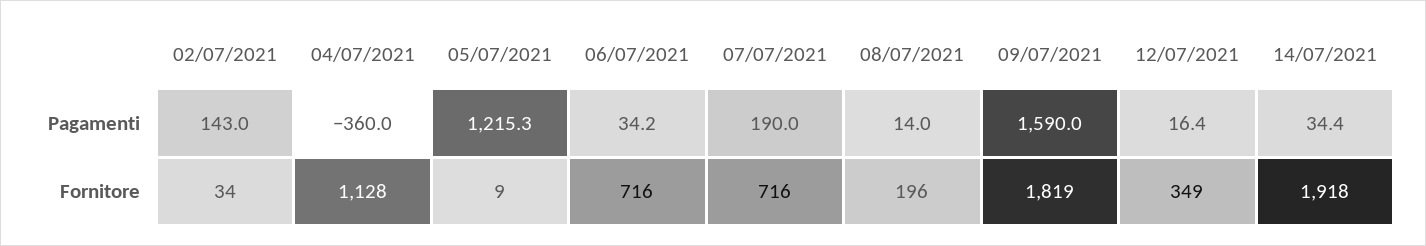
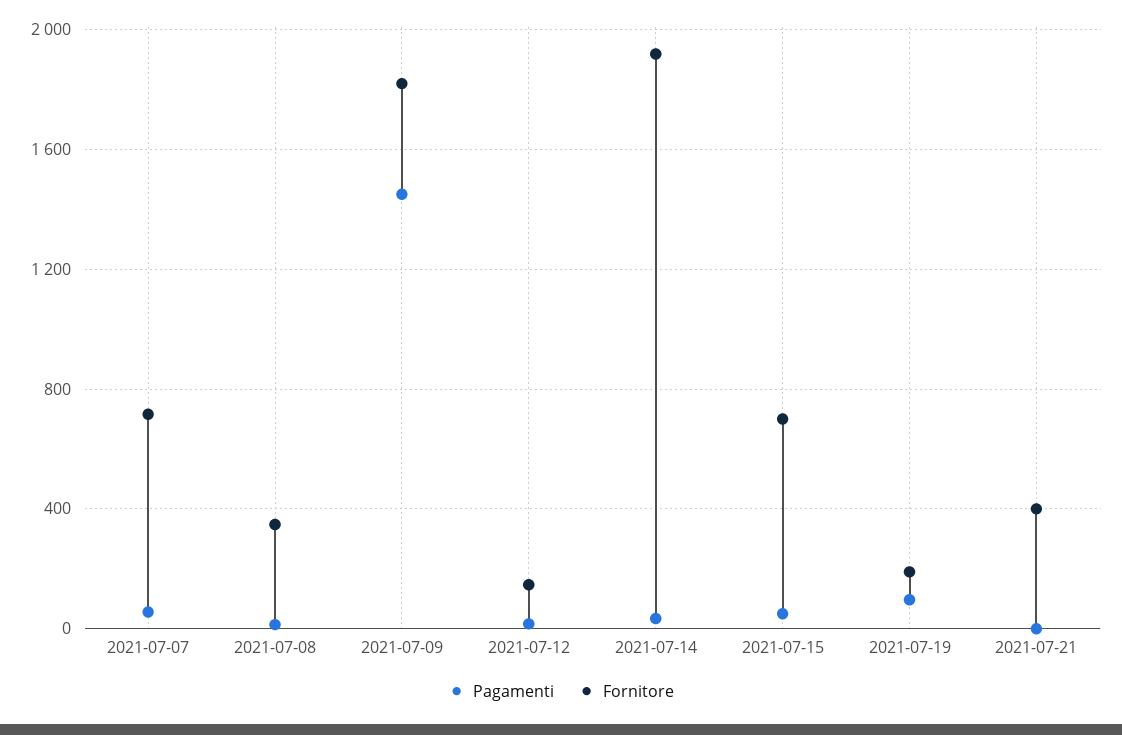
Pagamenti, 02/07/2021: 143 -> none
Pagamenti, 04/07/2021: -360 -> none
Pagamenti, 05/07/2021: 1215.3 -> none
Pagamenti, 06/07/2021: 34.2 -> none
Pagamenti, 07/07/2021: 190 -> 50
Pagamenti, 09/07/2021: 1590 -> 1450
Fornitore, 02/07/2021: 34 -> none
Fornitore, 04/07/2021: 1128 -> none
Fornitore, 05/07/2021: 9 -> none
Fornitore, 06/07/2021: 716 -> none
Fornitore, 08/07/2021: 196 -> 350
Fornitore, 12/07/2021: 349 -> 150
Pagamenti, 2021-07-15: none -> 50
Fornitore, 2021-07-15: none -> 700
Pagamenti, 2021-07-19: none -> 100
Fornitore, 2021-07-19: none -> 200
Pagamenti, 2021-07-21: none -> 0
Fornitore, 2021-07-21: none -> 400

